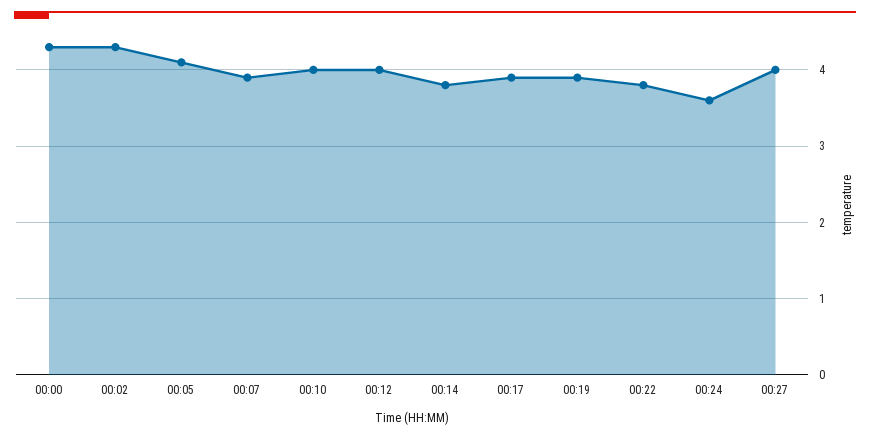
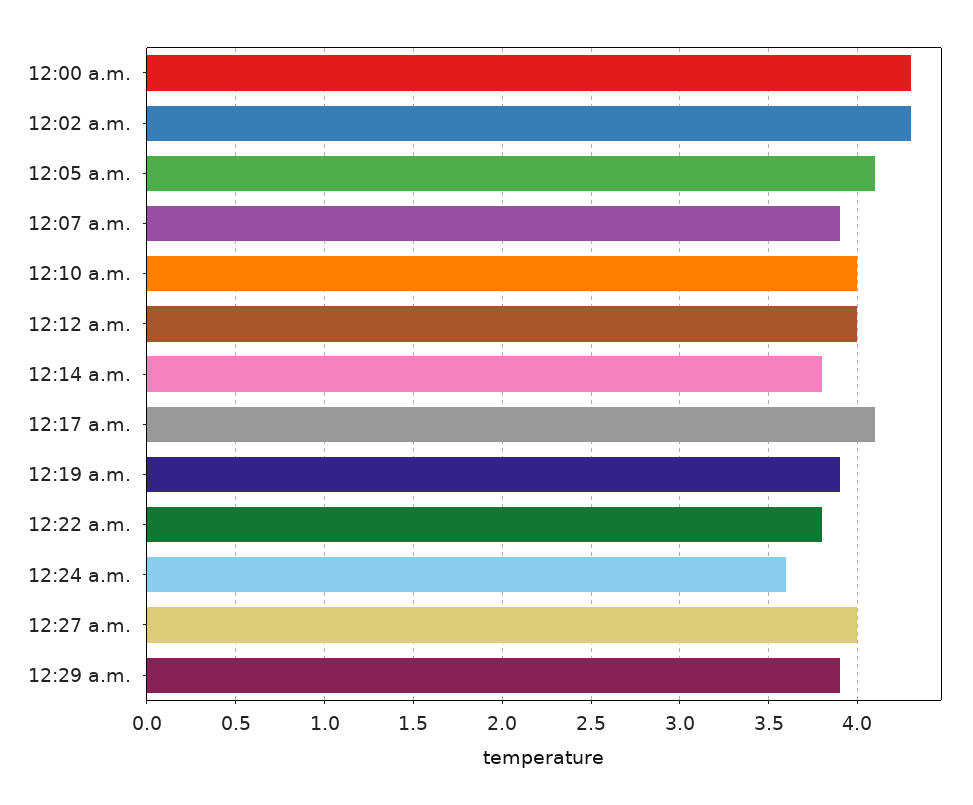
00:17: 3.9 -> 4.1
12:29 a.m.: none -> 3.9

